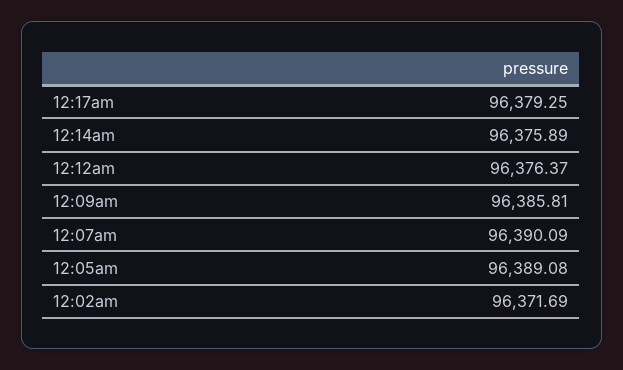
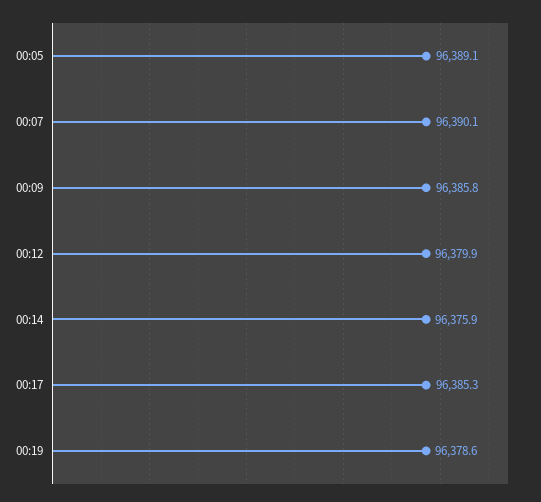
12:17am: 96379.25 -> 96385.3
12:12am: 96376.37 -> 96379.9
12:02am: 96371.69 -> none
00:19: none -> 96378.6

